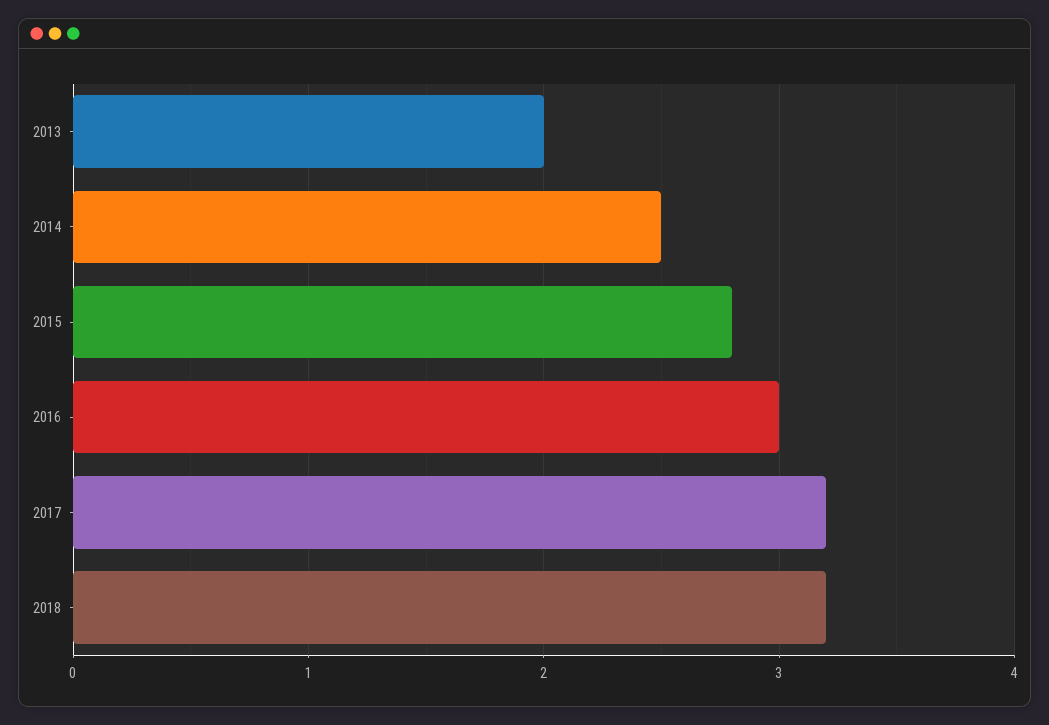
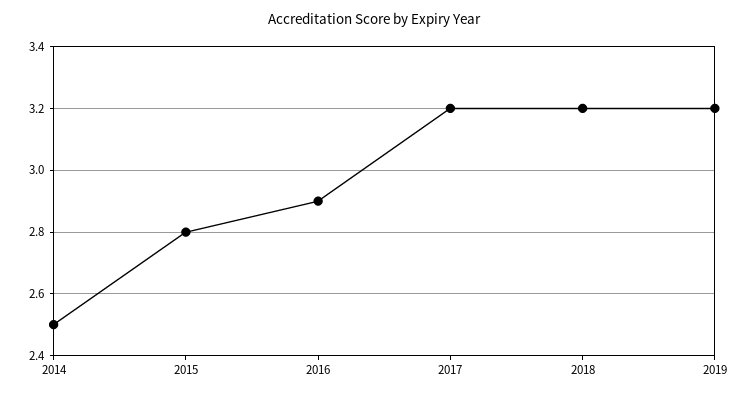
2013: 2 -> none
2016: 3 -> 2.9
2019: none -> 3.2

